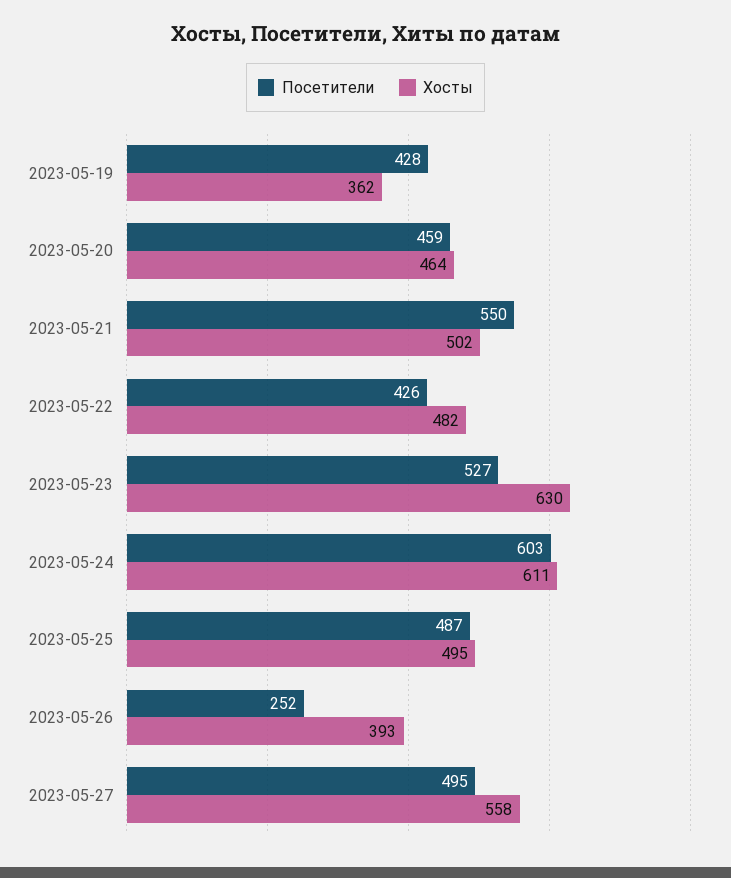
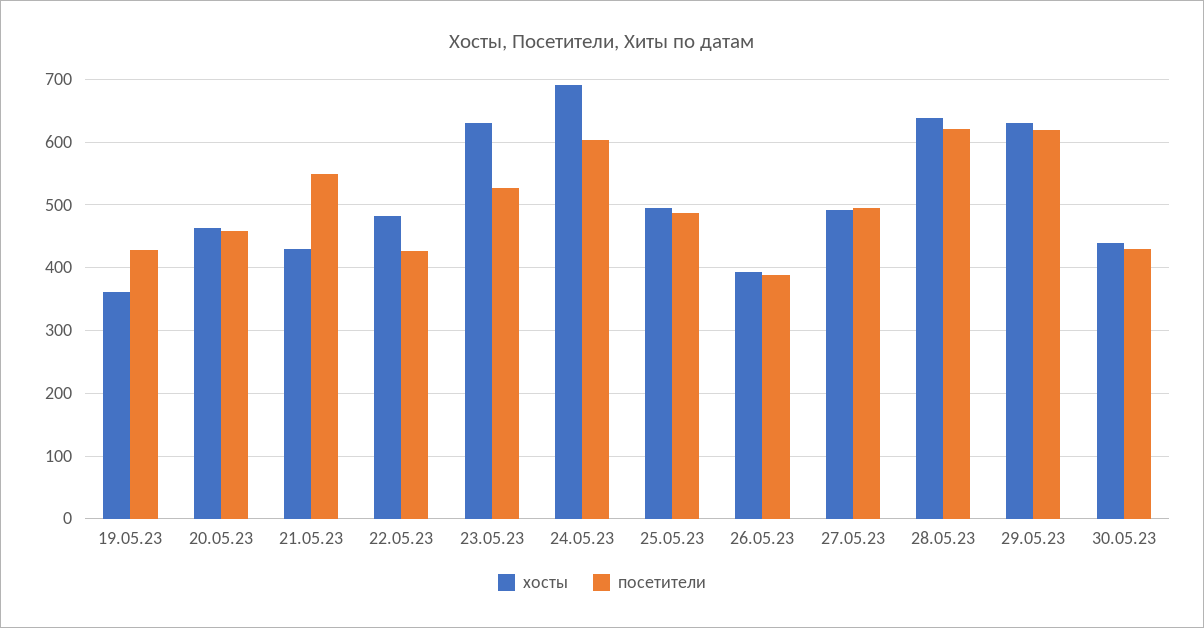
Хосты, 2023-05-21: 502 -> 430
Хосты, 2023-05-24: 611 -> 690
Посетители, 2023-05-26: 252 -> 390
Хосты, 2023-05-27: 558 -> 490
Хосты, 28.05.23: none -> 640
Посетители, 28.05.23: none -> 620
Хосты, 29.05.23: none -> 630
Посетители, 29.05.23: none -> 620
Хосты, 30.05.23: none -> 440
Посетители, 30.05.23: none -> 430

